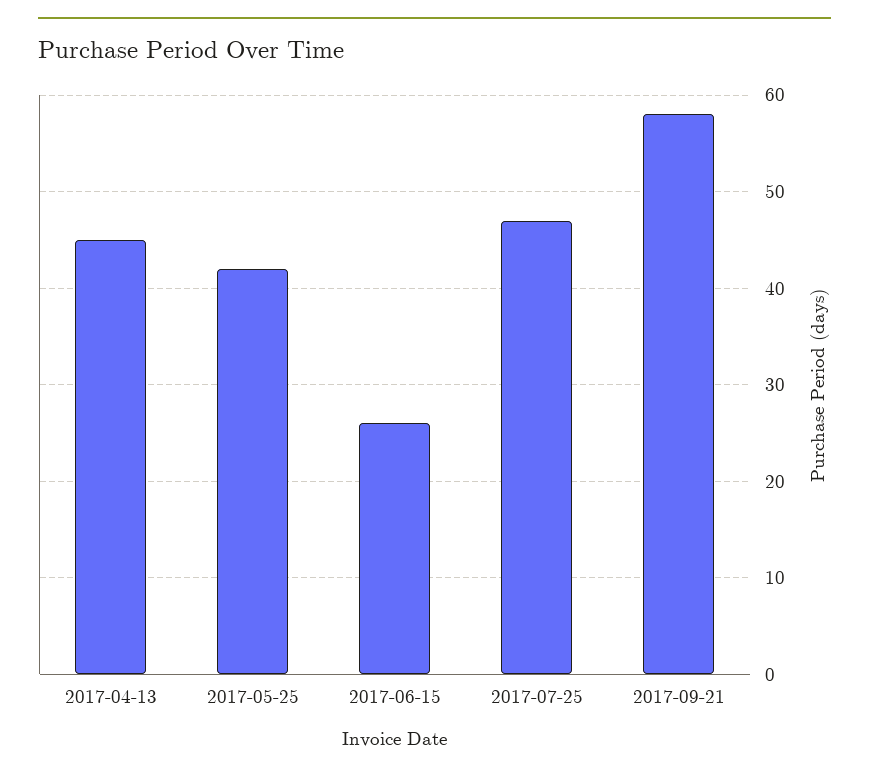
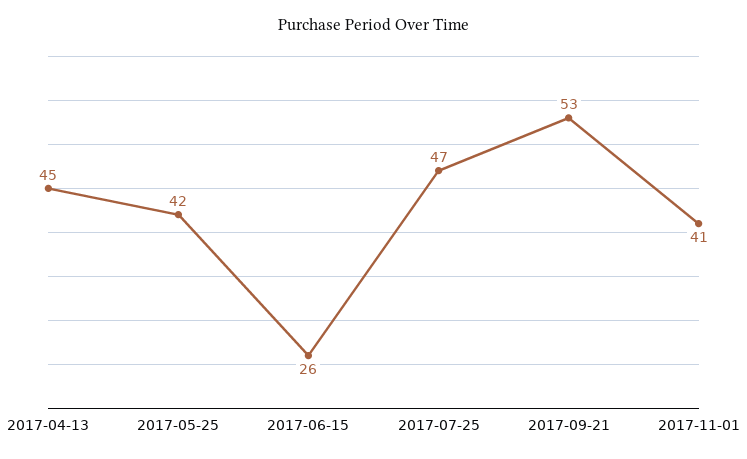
2017-09-21: 58 -> 53
2017-11-01: none -> 41

